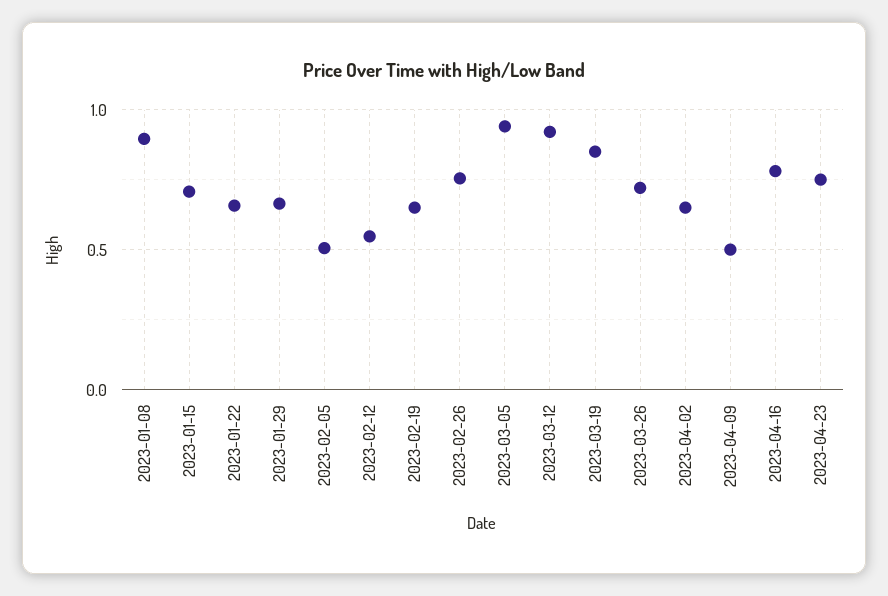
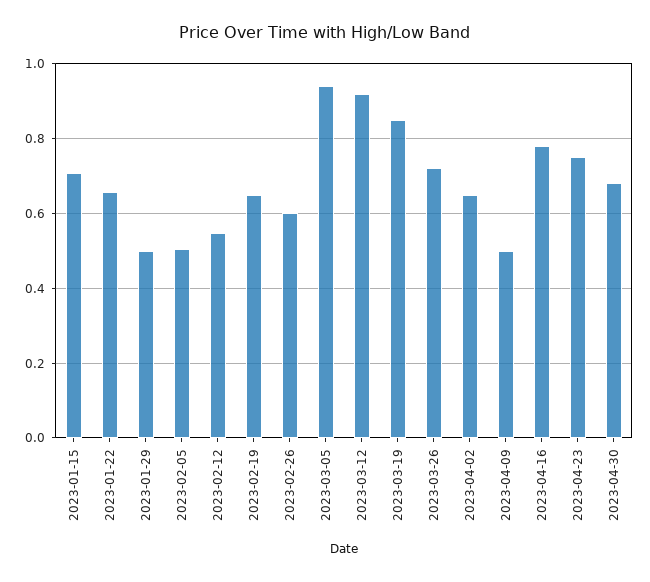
2023-01-08: 0.9 -> none
2023-01-29: 0.65 -> 0.5
2023-02-26: 0.75 -> 0.6
2023-04-30: none -> 0.68

